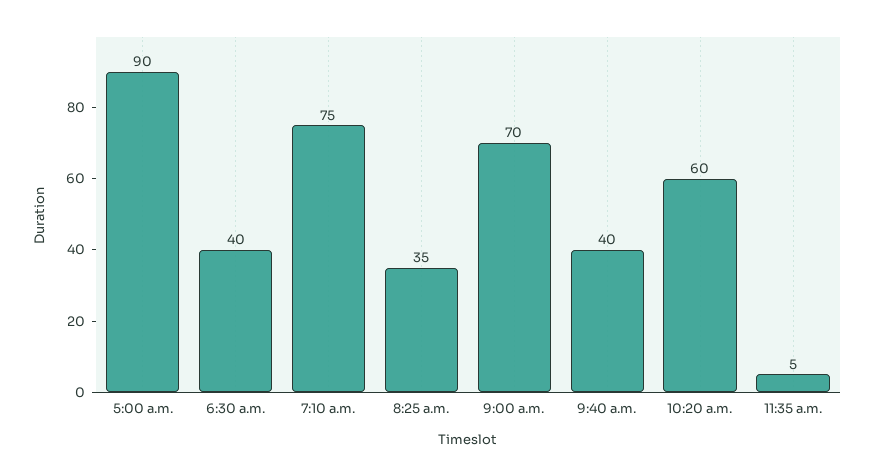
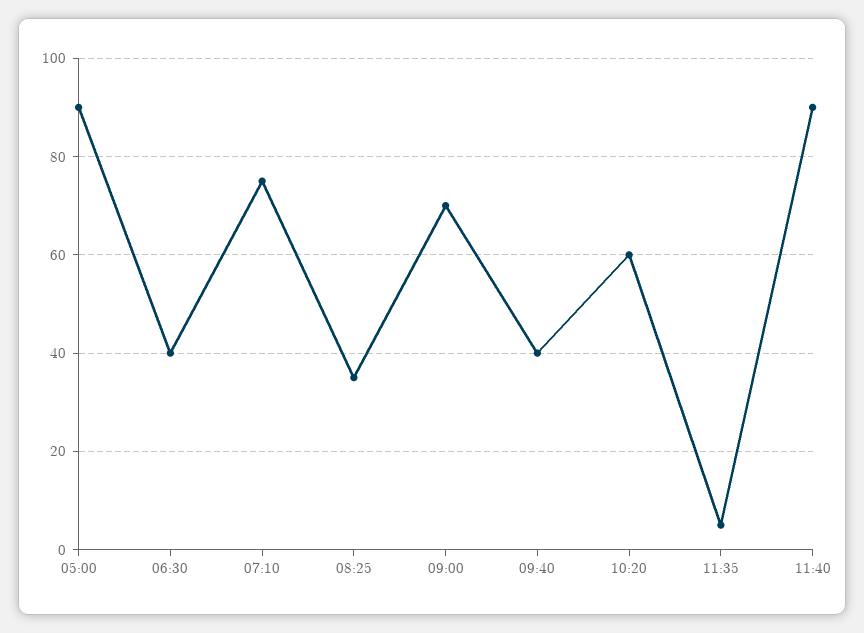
11:40: none -> 90

